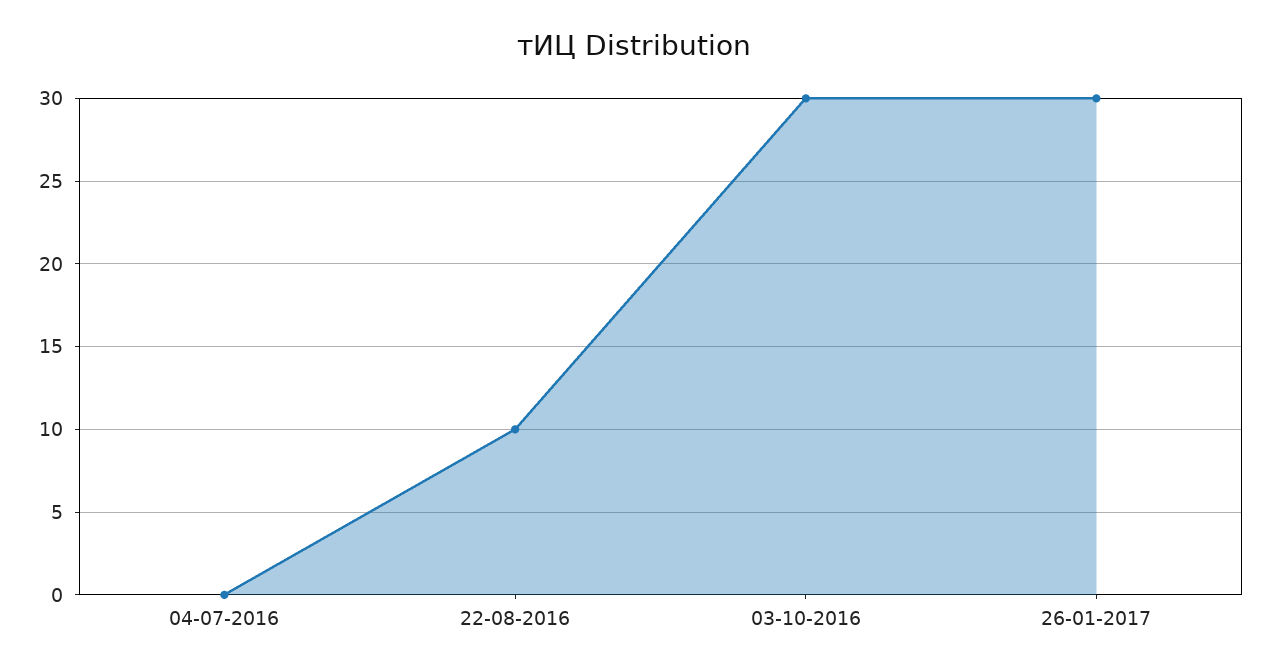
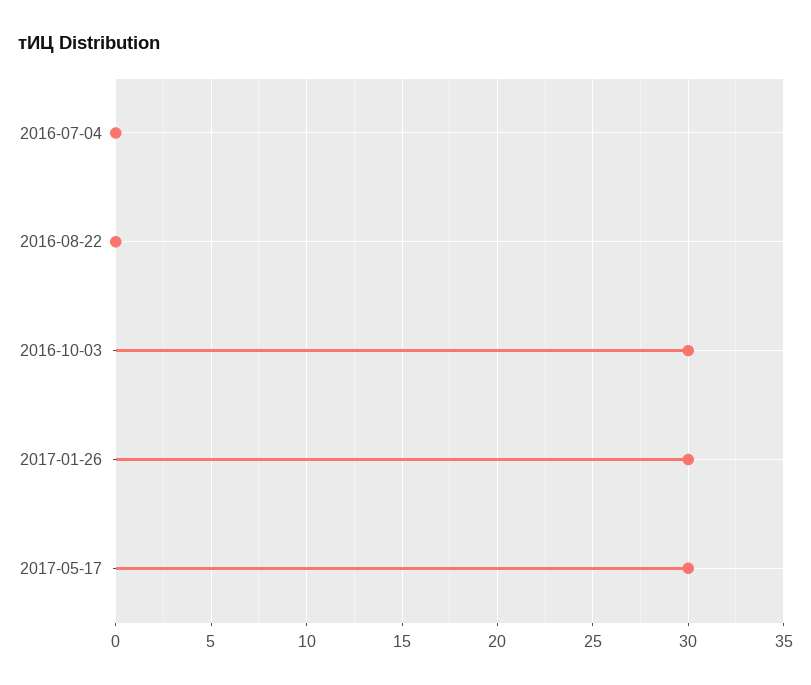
22-08-2016: 10 -> 0
2017-05-17: none -> 30

